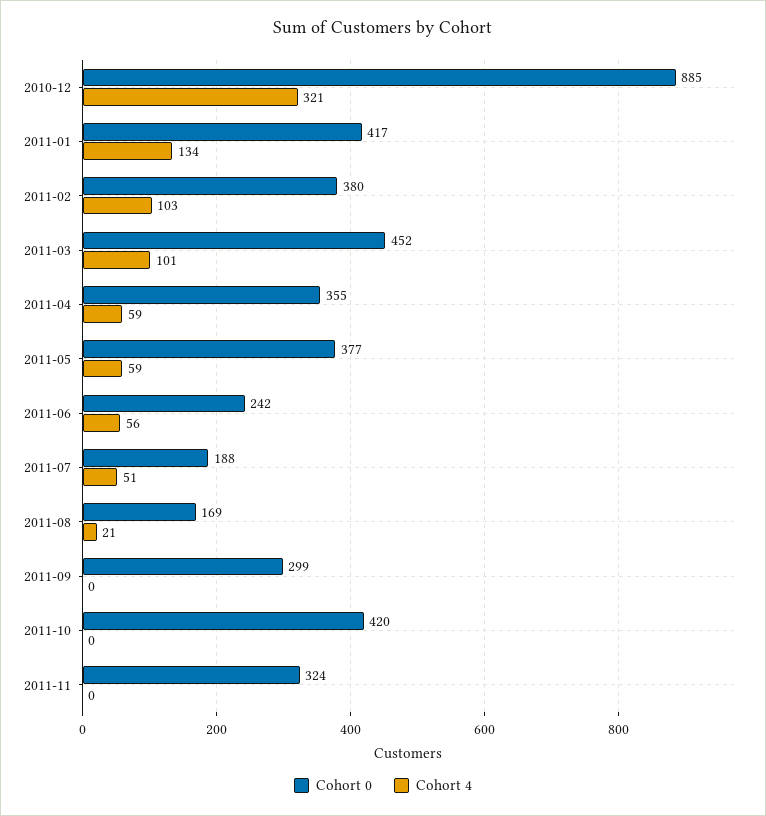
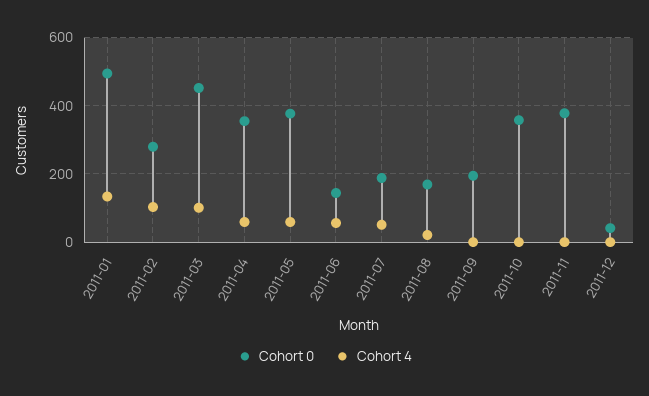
Cohort 0, 2010-12: 885 -> none
Cohort 4, 2010-12: 321 -> none
Cohort 0, 2011-01: 417 -> 500
Cohort 0, 2011-02: 380 -> 280
Cohort 0, 2011-06: 242 -> 140
Cohort 0, 2011-09: 299 -> 200
Cohort 0, 2011-10: 420 -> 360
Cohort 0, 2011-11: 324 -> 380
Cohort 0, 2011-12: none -> 40
Cohort 4, 2011-12: none -> 0

